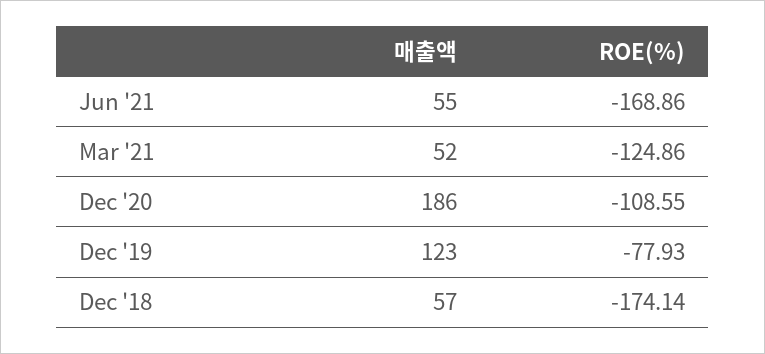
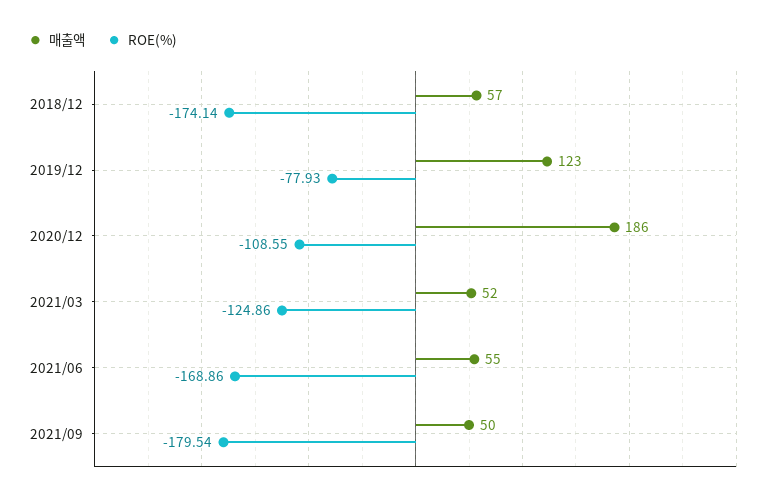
매출액, 2021/09: none -> 50
ROE(%), 2021/09: none -> -179.54

